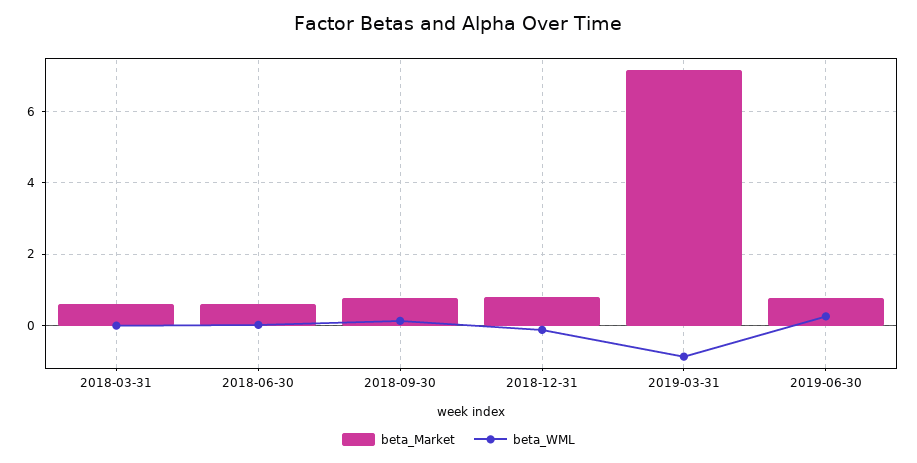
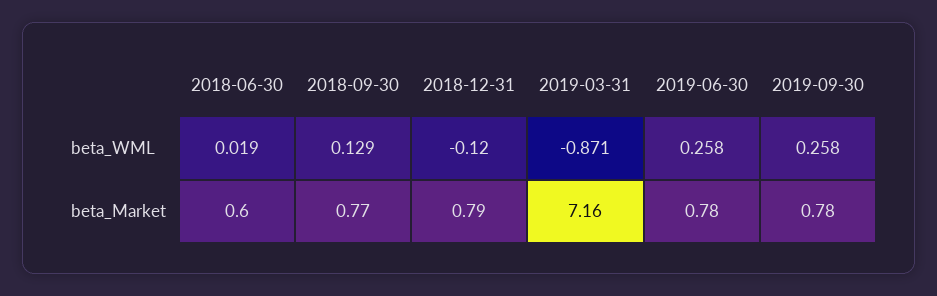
beta_Market, 2018-03-31: 0.6 -> none
beta_WML, 2018-03-31: 0 -> none
beta_WML, 2019-09-30: none -> 0.258
beta_Market, 2019-09-30: none -> 0.78

